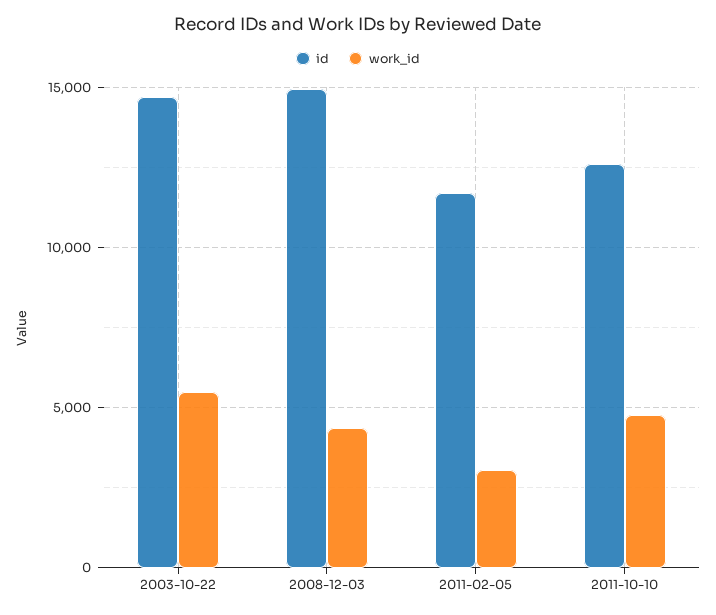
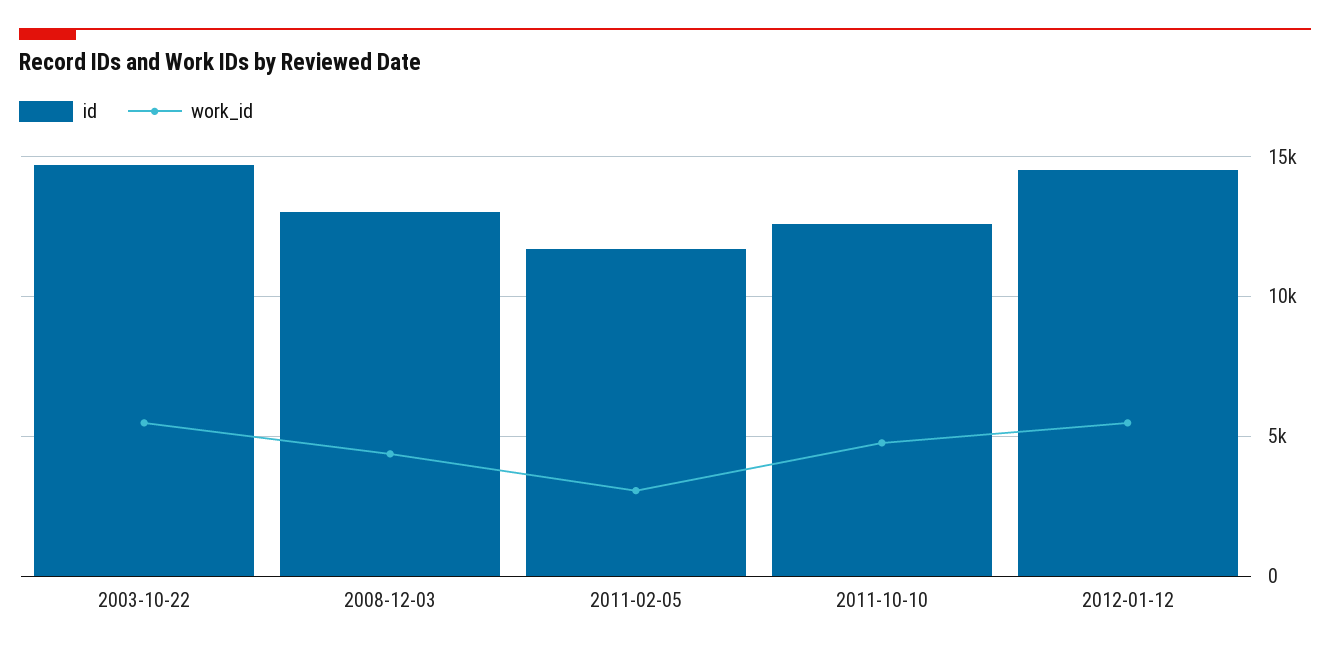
id, 2008-12-03: 15000 -> 13000
id, 2012-01-12: none -> 14500
work_id, 2012-01-12: none -> 5500

